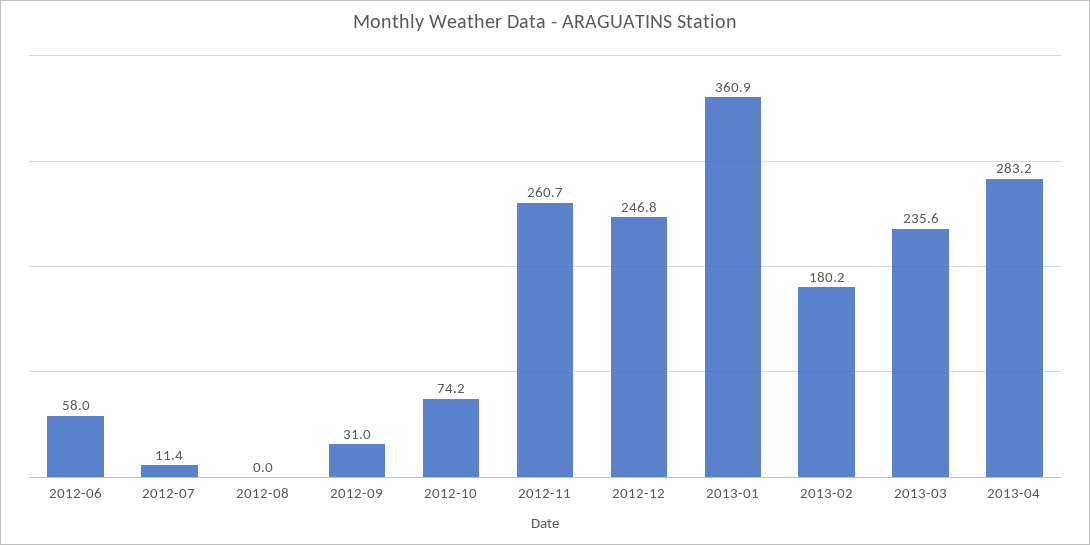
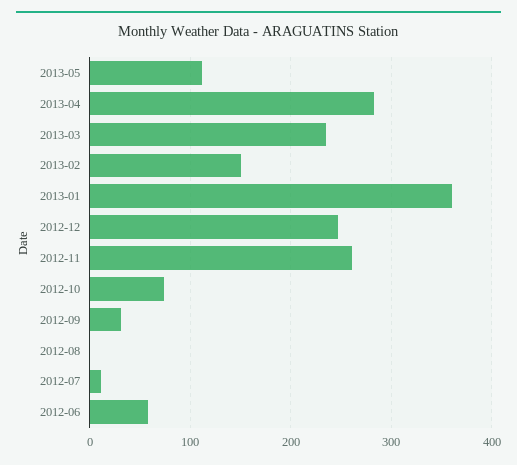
2013-02: 180.2 -> 150
2013-05: none -> 110

